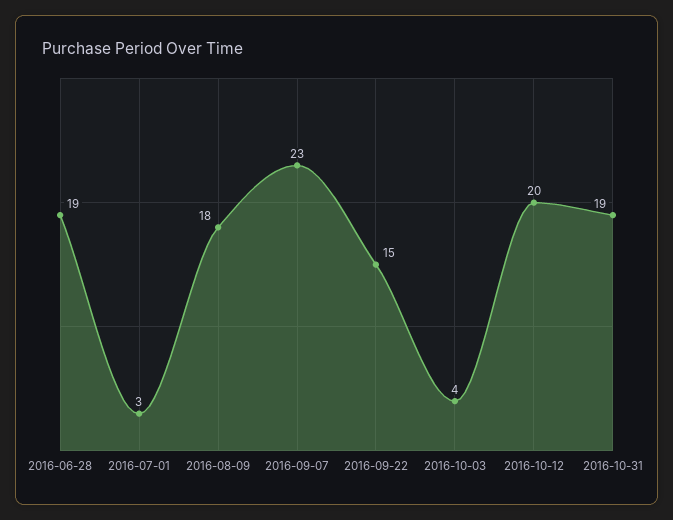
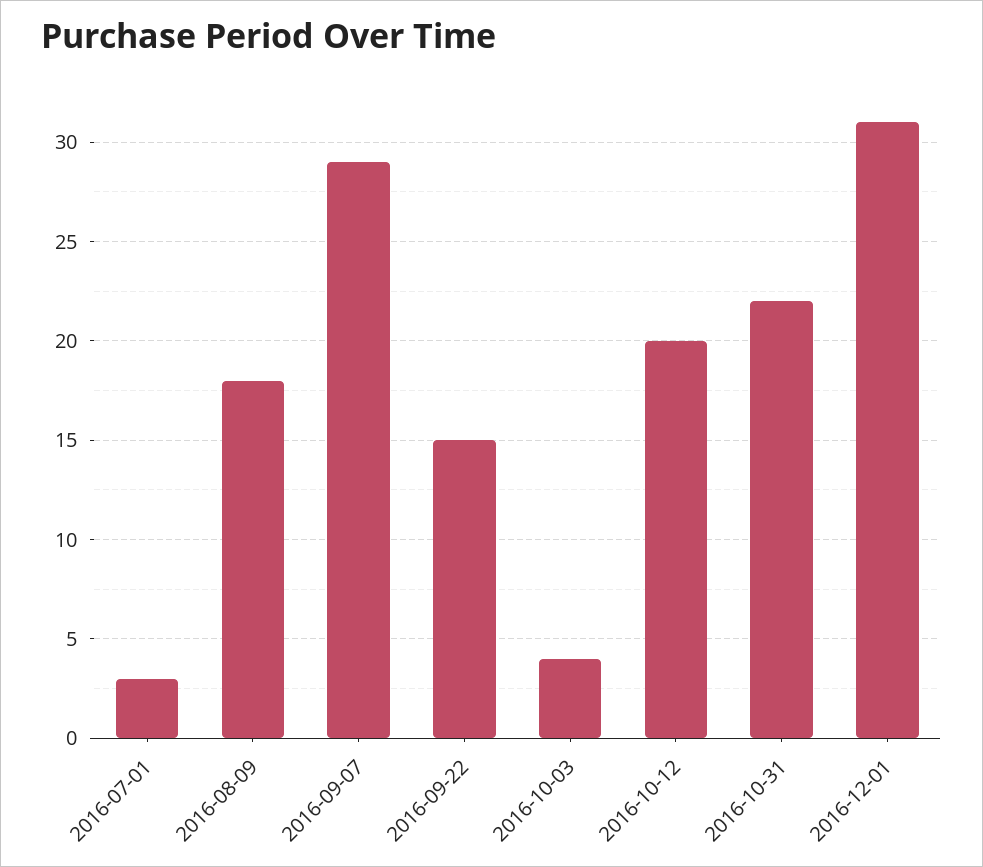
2016-06-28: 19 -> none
2016-09-07: 23 -> 29
2016-10-31: 19 -> 22
2016-12-01: none -> 31

